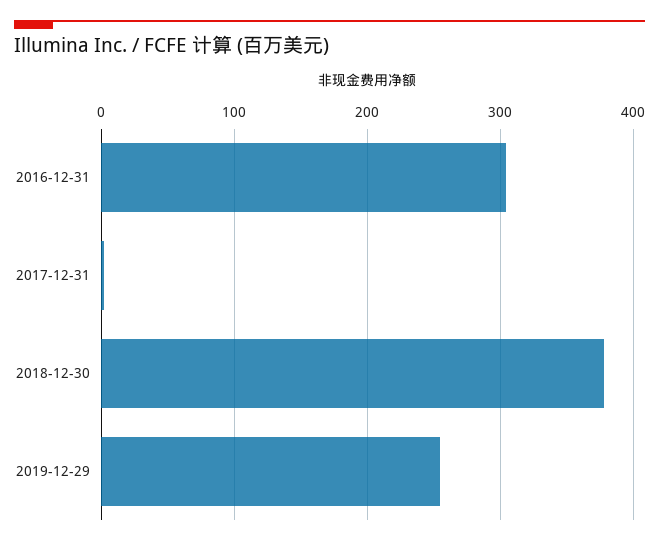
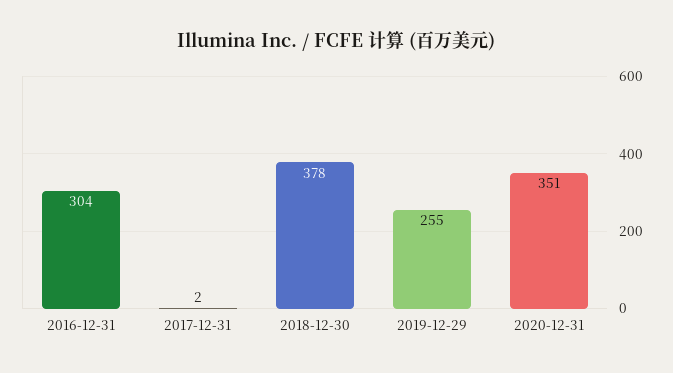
2020-12-31: none -> 351

